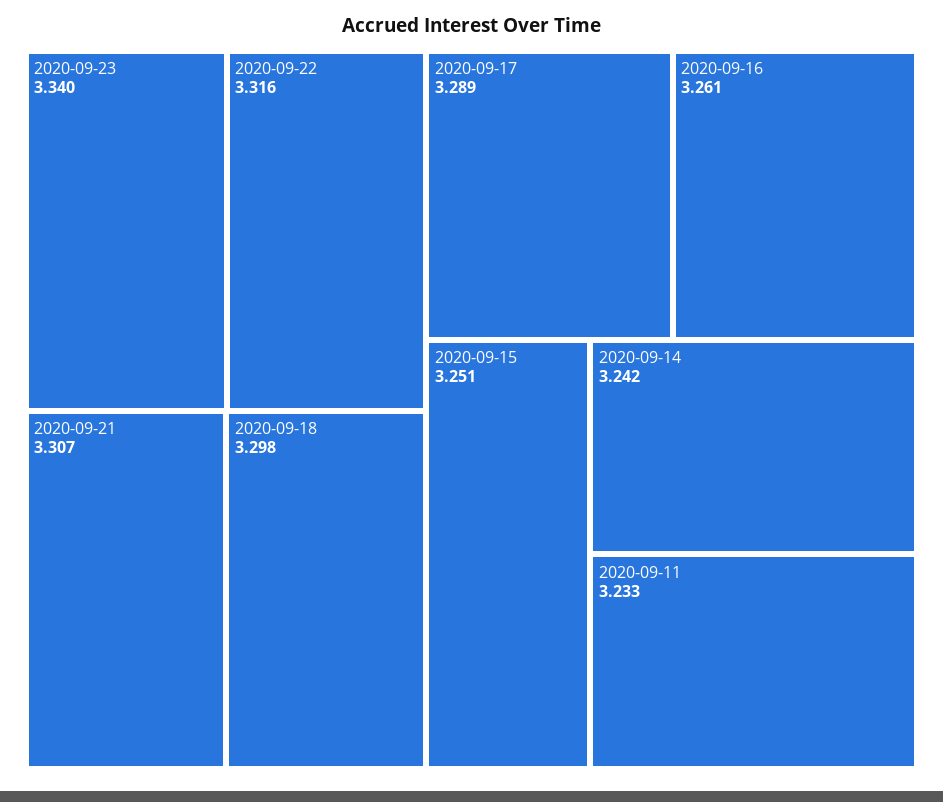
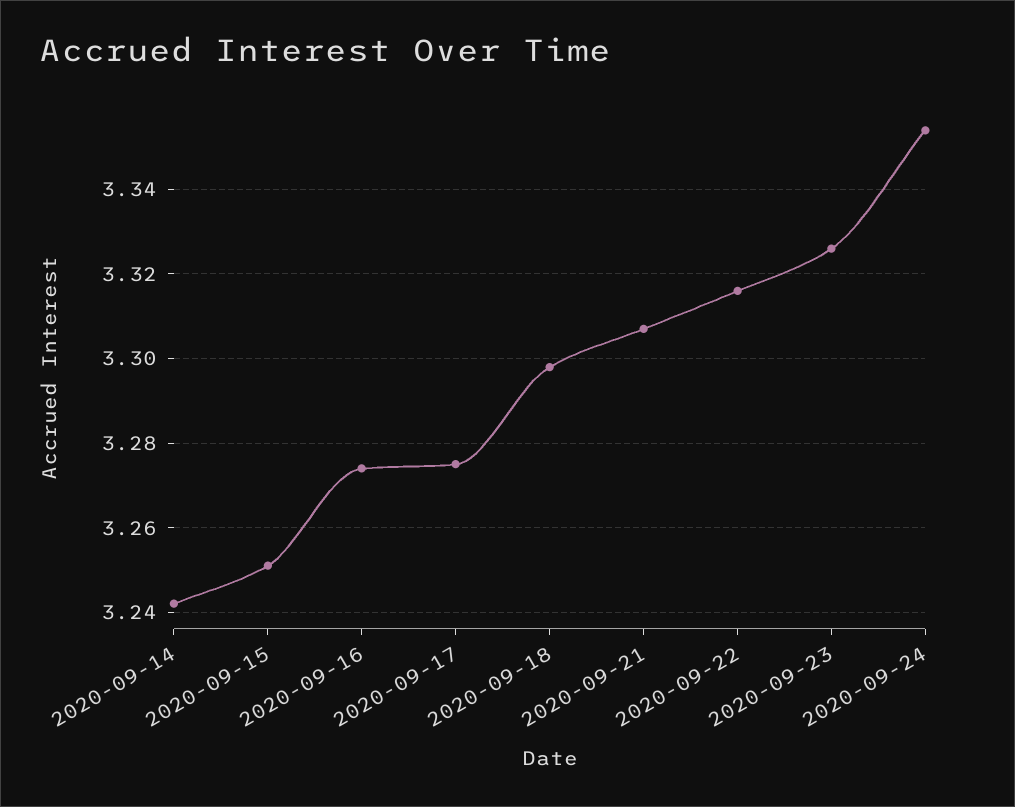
2020-09-23: 3.34 -> 3.325
2020-09-17: 3.289 -> 3.275
2020-09-16: 3.261 -> 3.275
2020-09-11: 3.233 -> none
2020-09-24: none -> 3.355

